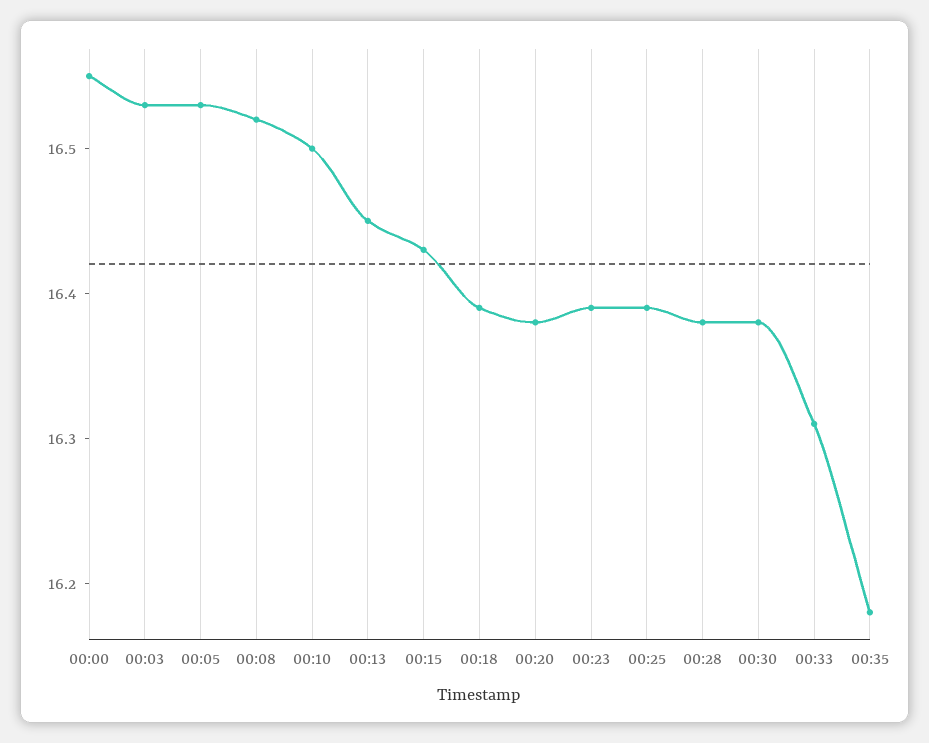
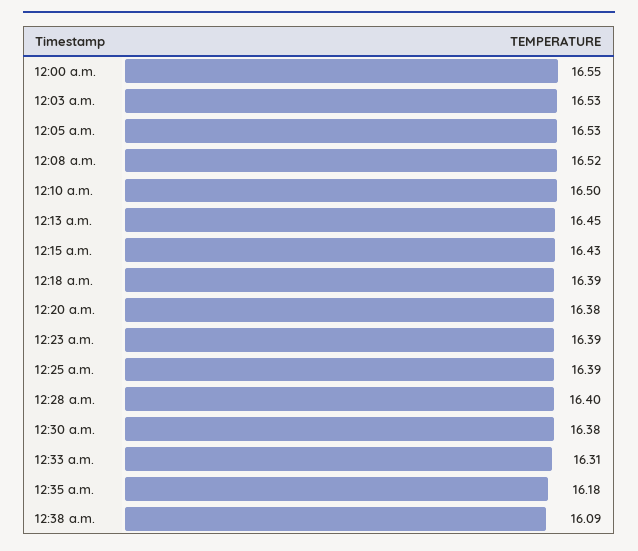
00:28: 16.38 -> 16.4
12:38 a.m.: none -> 16.09

